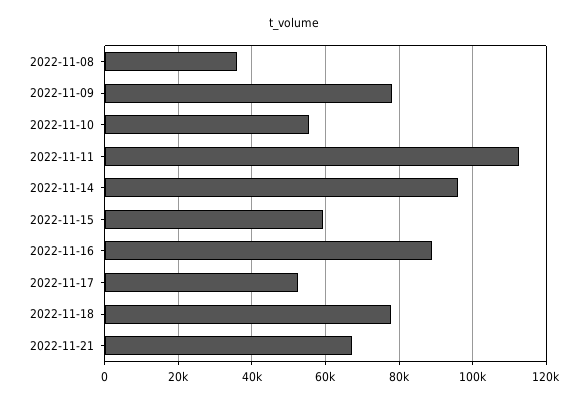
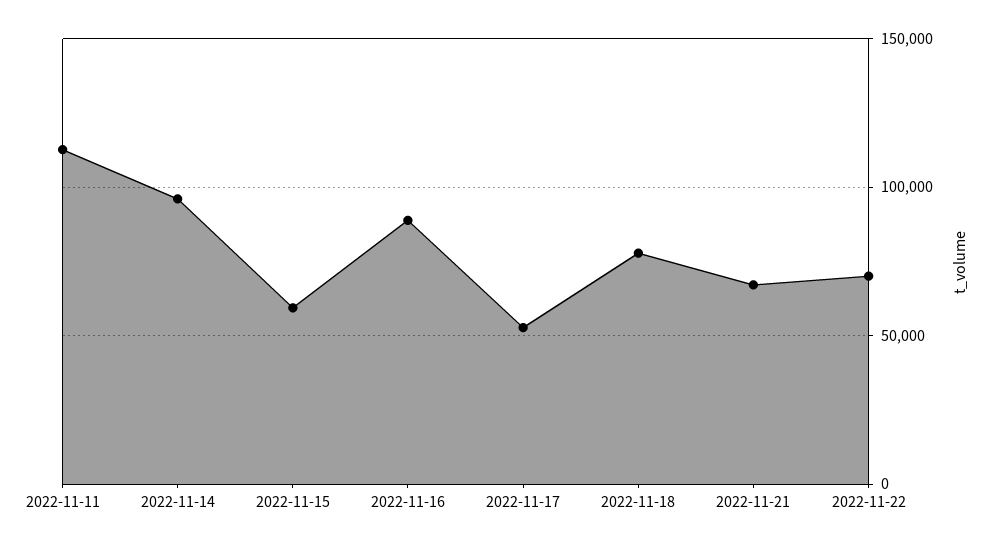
2022-11-08: 36000 -> none
2022-11-09: 78000 -> none
2022-11-10: 56000 -> none
2022-11-22: none -> 70000

